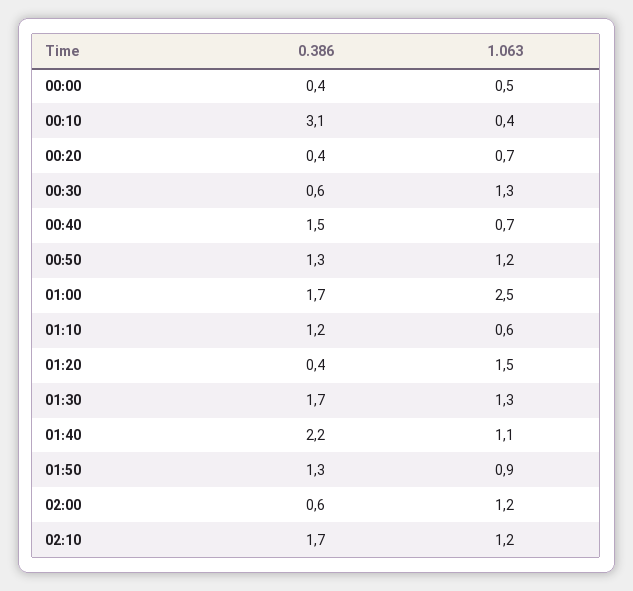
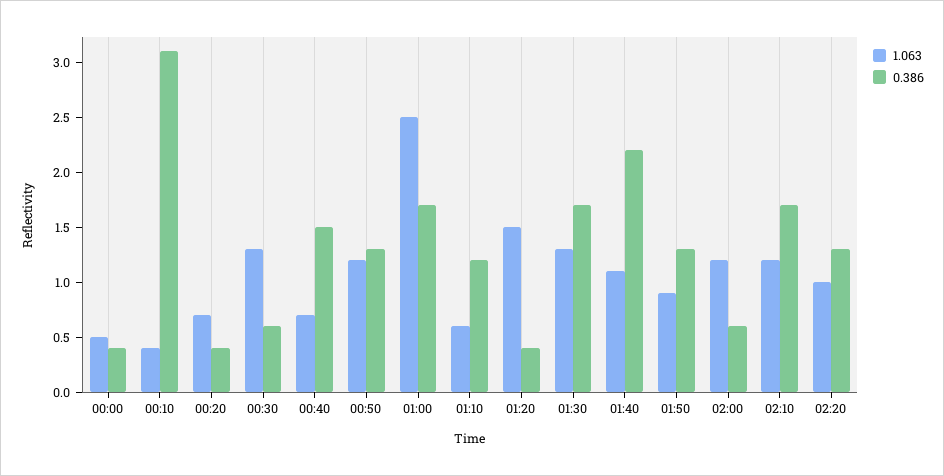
1.063, 02:20: none -> 1
0.386, 02:20: none -> 1.3

